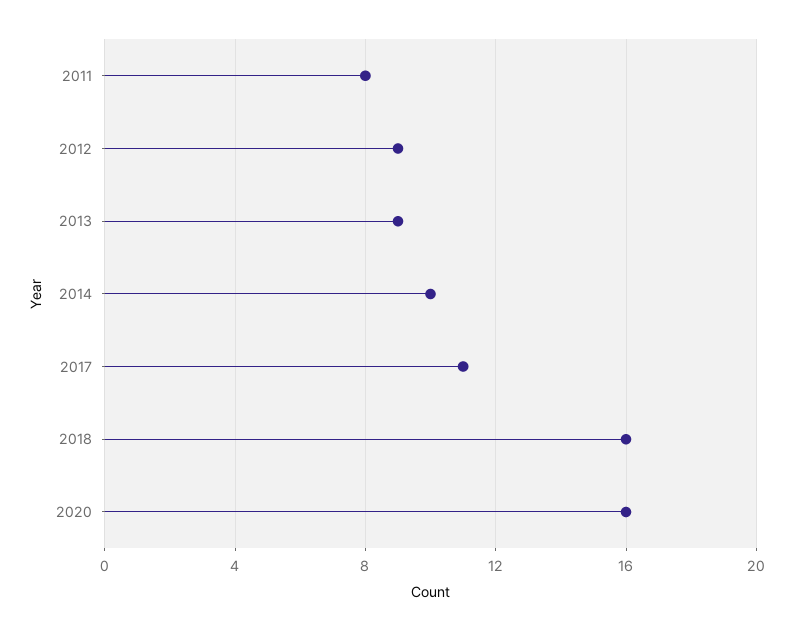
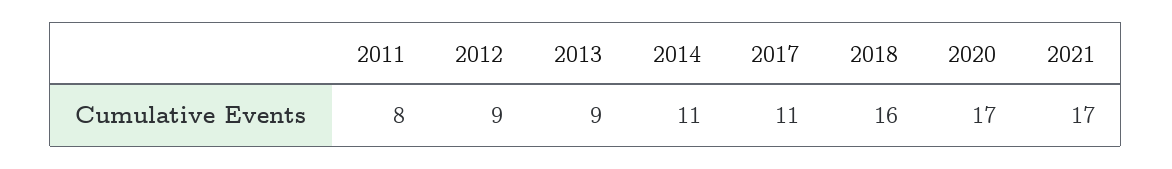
2014: 10 -> 11
2020: 16 -> 17
2021: none -> 17

